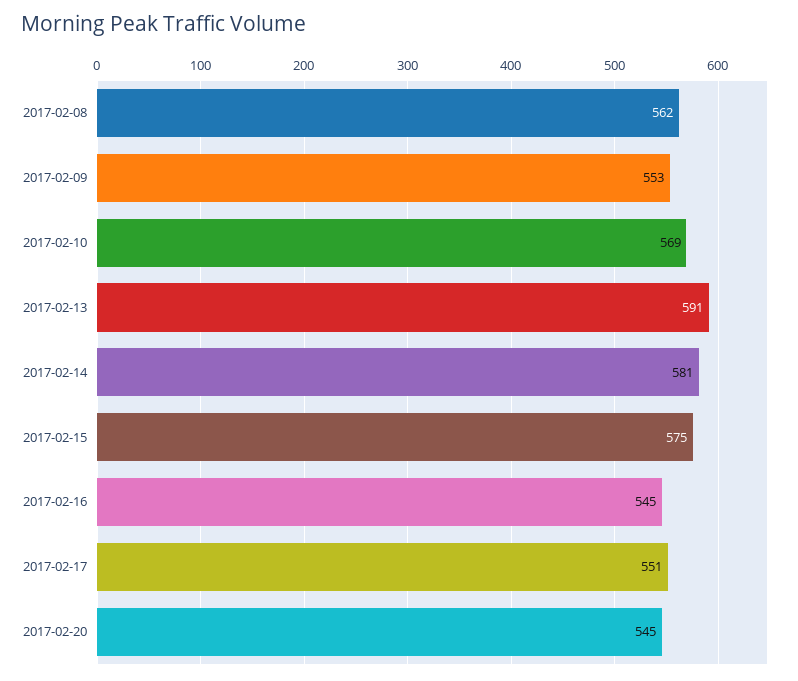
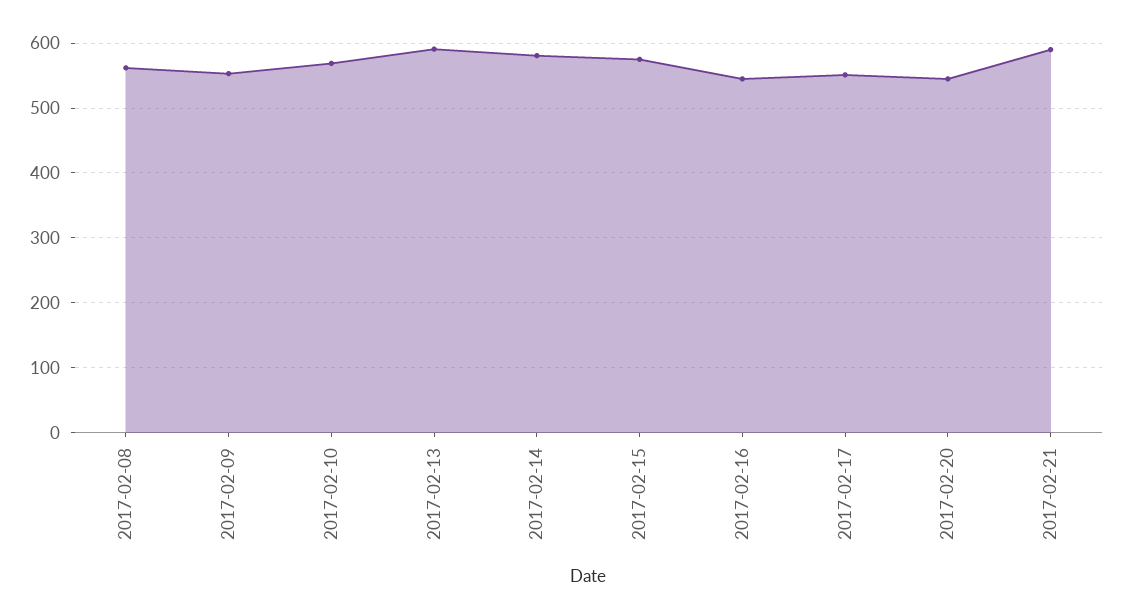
2017-02-21: none -> 590

